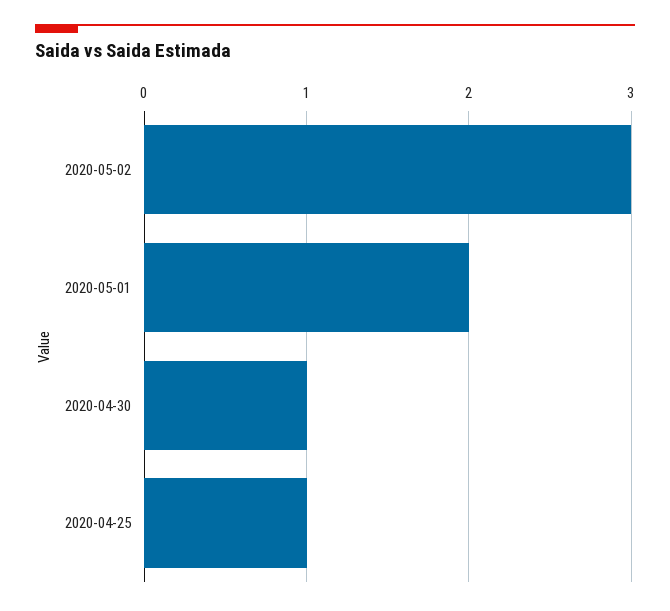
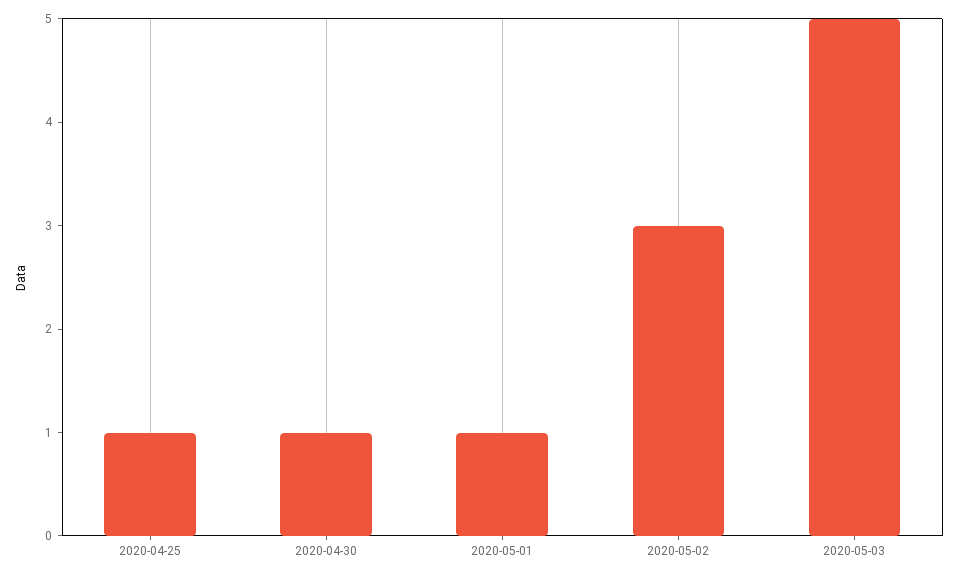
2020-05-01: 2 -> 1
2020-05-03: none -> 5

